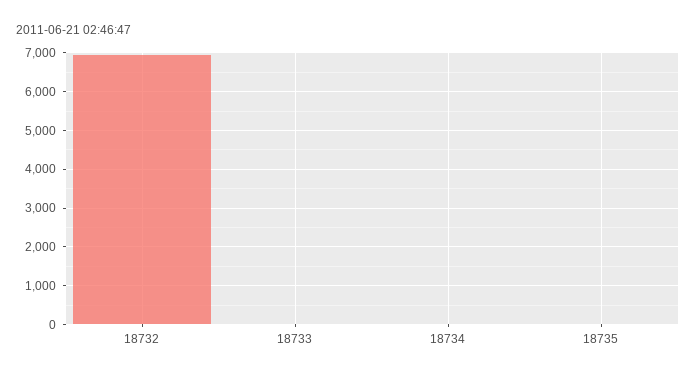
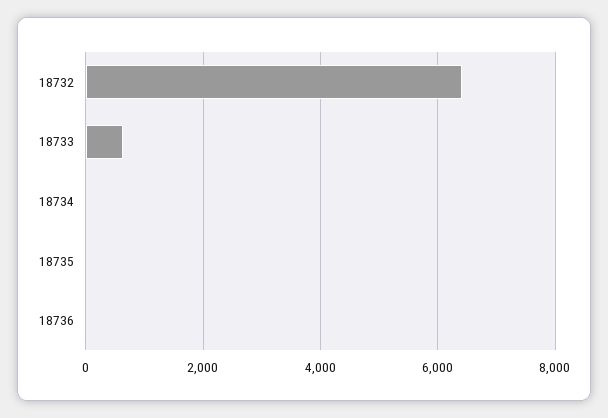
18732: 7000 -> 6400
18733: 0 -> 600
18736: none -> 0

